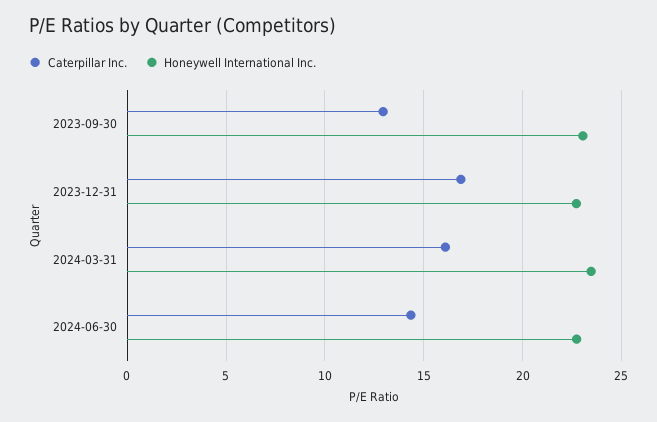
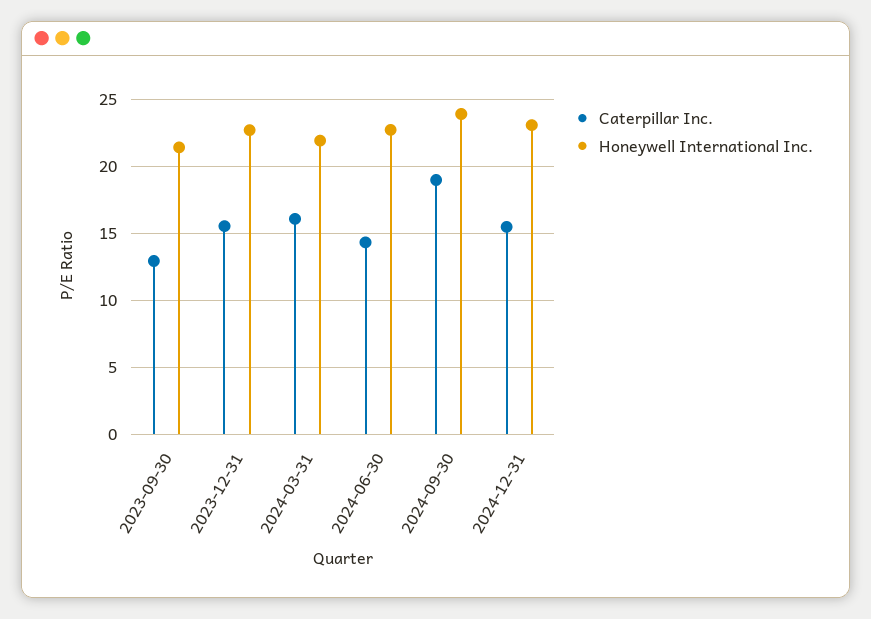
Honeywell International Inc., 2023-09-30: 23 -> 21.5
Caterpillar Inc., 2023-12-31: 17 -> 15.5
Honeywell International Inc., 2024-03-31: 23.5 -> 22
Caterpillar Inc., 2024-09-30: none -> 19
Honeywell International Inc., 2024-09-30: none -> 24
Caterpillar Inc., 2024-12-31: none -> 15.5
Honeywell International Inc., 2024-12-31: none -> 23

